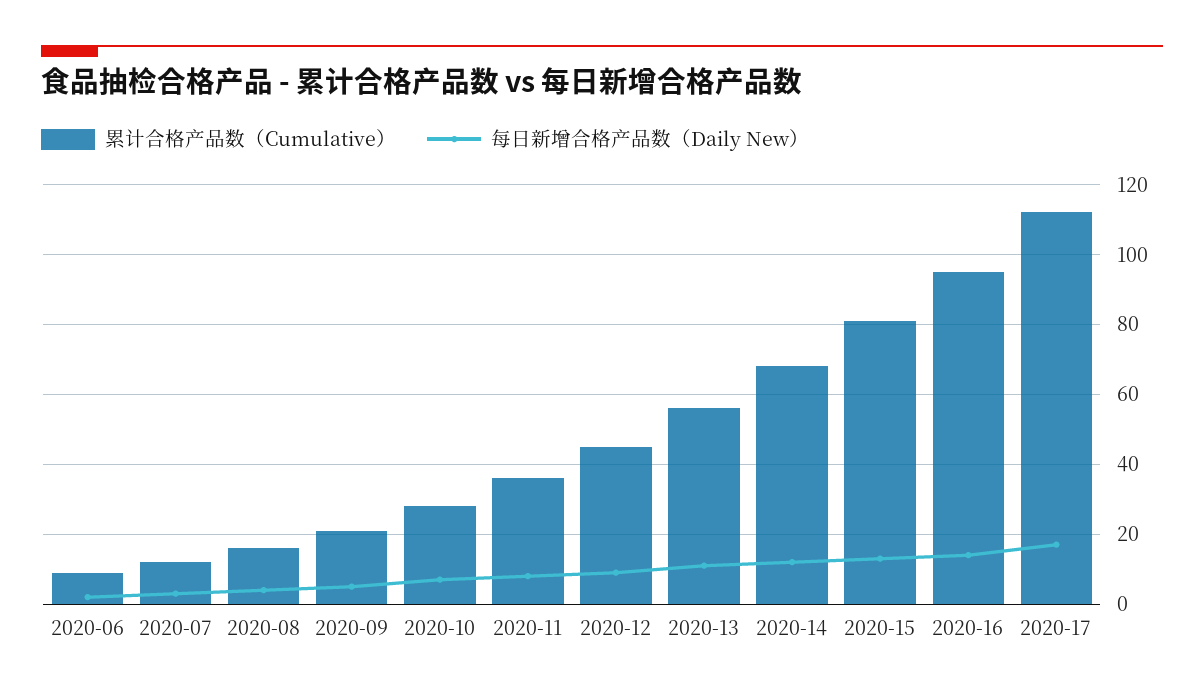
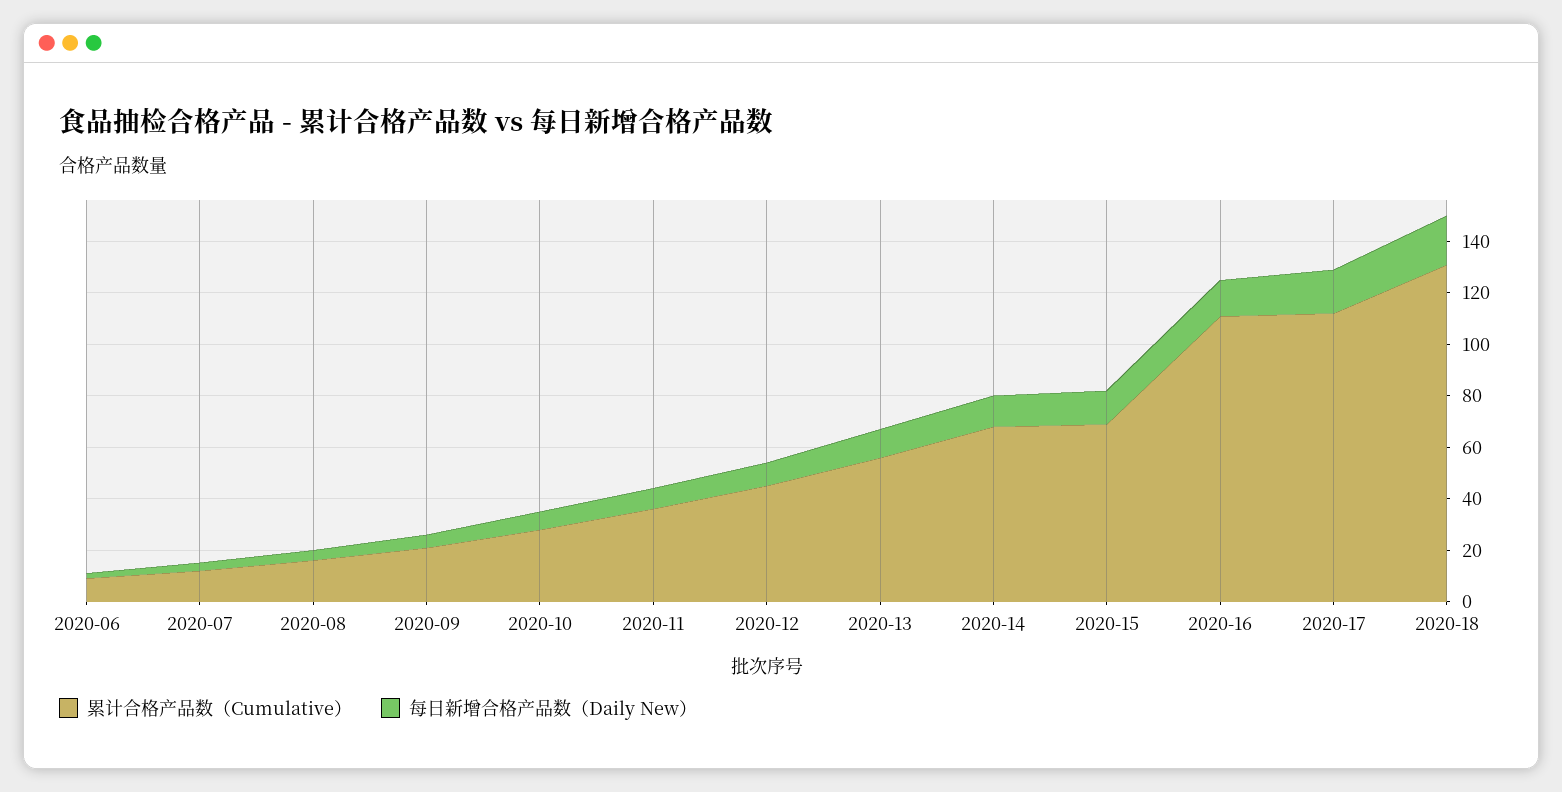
累计合格产品数（Cumulative）, 2020-15: 80 -> 70
累计合格产品数（Cumulative）, 2020-16: 95 -> 110
累计合格产品数（Cumulative）, 2020-18: none -> 130
每日新增合格产品数（Daily New）, 2020-18: none -> 20

